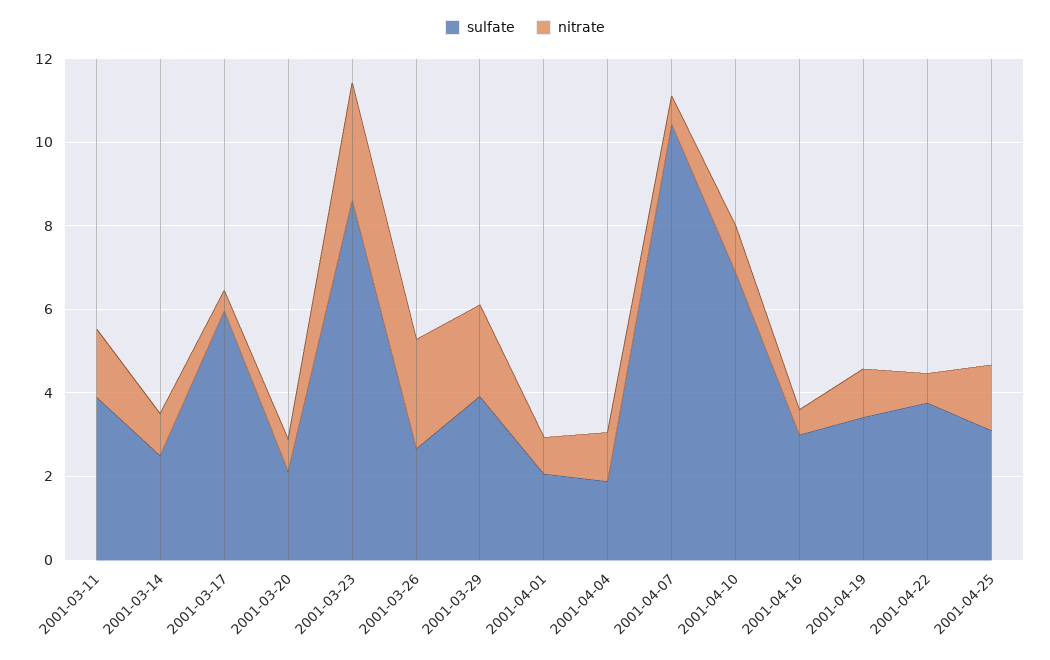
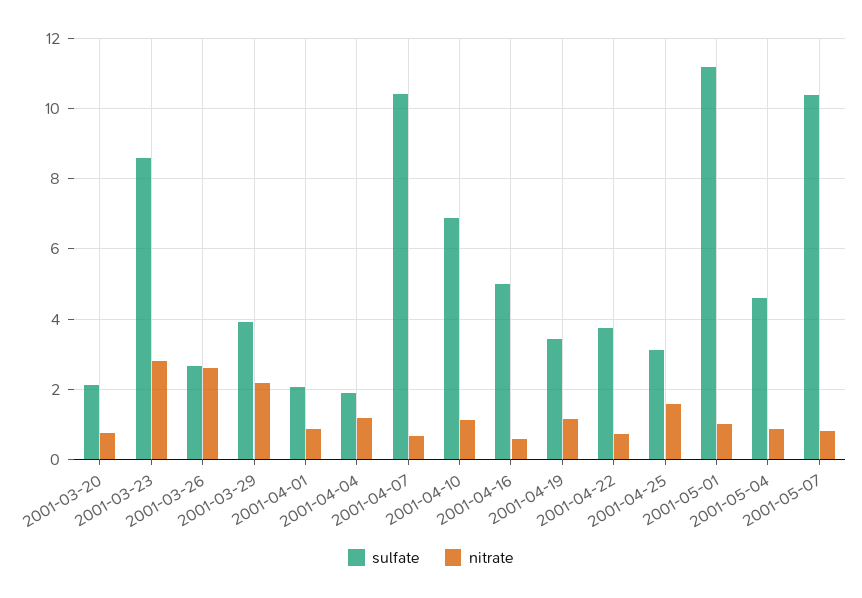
sulfate, 2001-03-11: 4 -> none
nitrate, 2001-03-11: 1.5 -> none
sulfate, 2001-03-14: 2.5 -> none
nitrate, 2001-03-14: 1 -> none
sulfate, 2001-03-17: 6 -> none
nitrate, 2001-03-17: 0.5 -> none
sulfate, 2001-04-16: 3 -> 5
sulfate, 2001-05-01: none -> 11.2
nitrate, 2001-05-01: none -> 1
sulfate, 2001-05-04: none -> 4.6
nitrate, 2001-05-04: none -> 0.8
sulfate, 2001-05-07: none -> 10.4
nitrate, 2001-05-07: none -> 0.8

